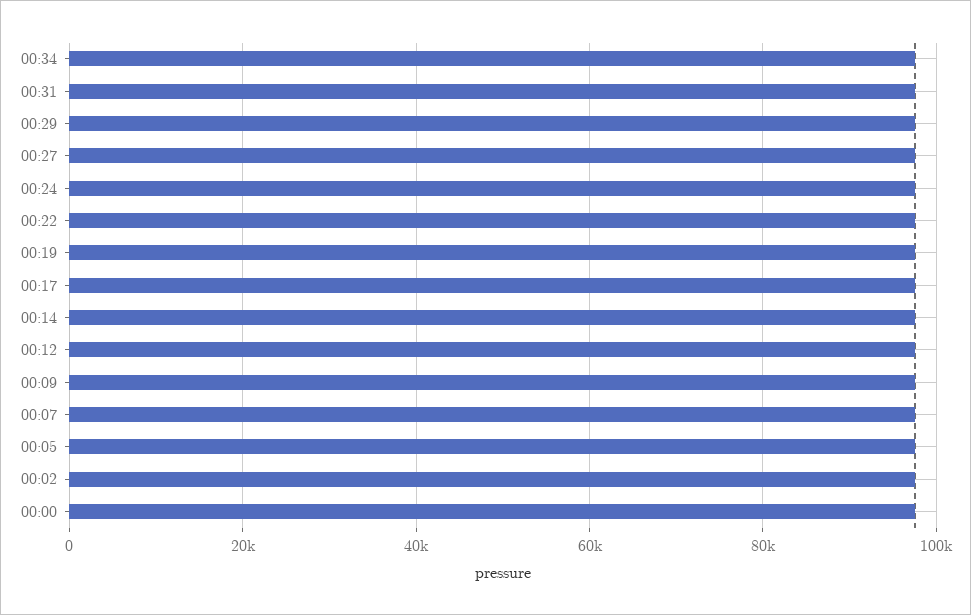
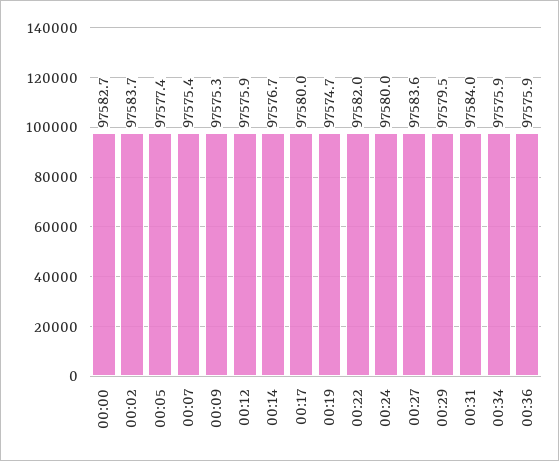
00:36: none -> 97575.9

